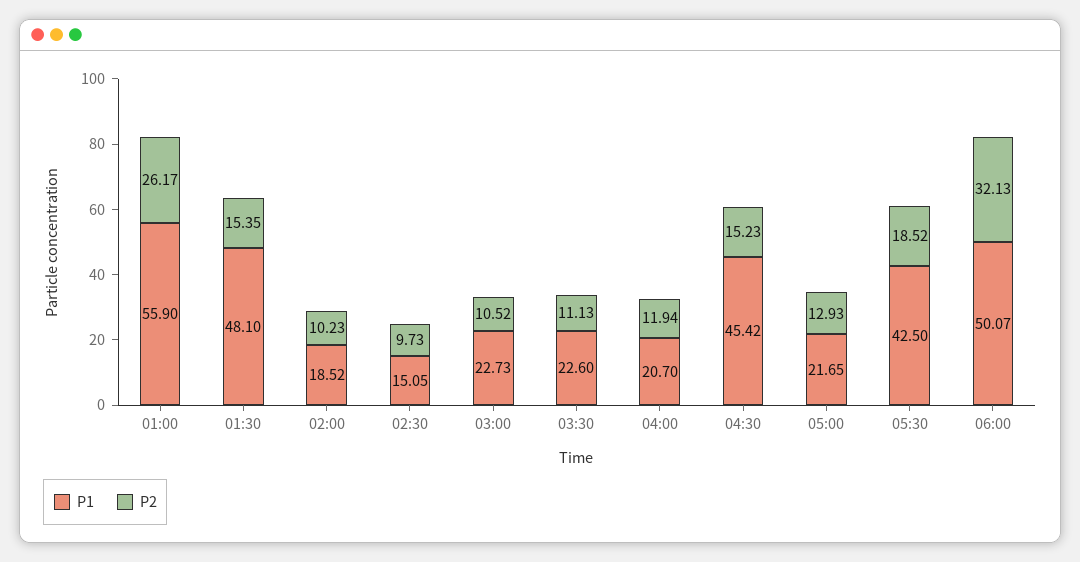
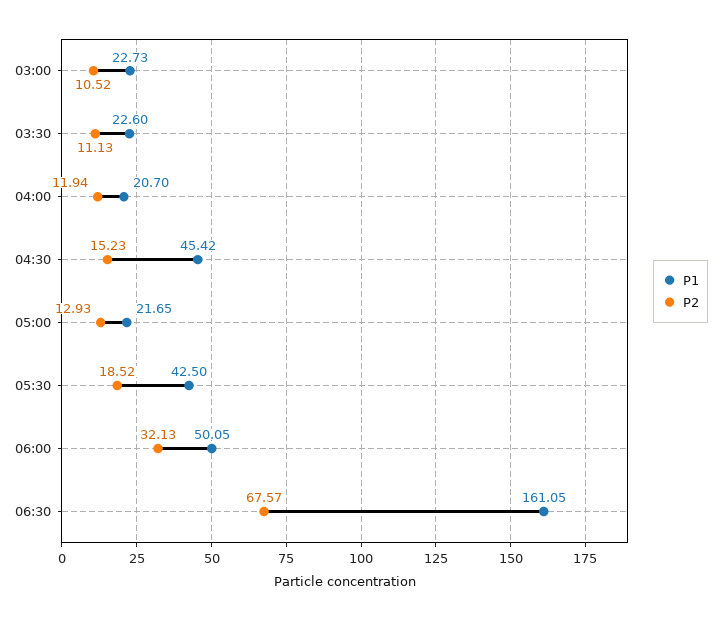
P1, 01:00: 55.9 -> none
P2, 01:00: 26.17 -> none
P1, 01:30: 48.1 -> none
P2, 01:30: 15.35 -> none
P1, 02:00: 18.52 -> none
P2, 02:00: 10.23 -> none
P1, 02:30: 15.05 -> none
P2, 02:30: 9.73 -> none
P1, 06:00: 50.07 -> 50.05
P1, 06:30: none -> 161.05
P2, 06:30: none -> 67.57

